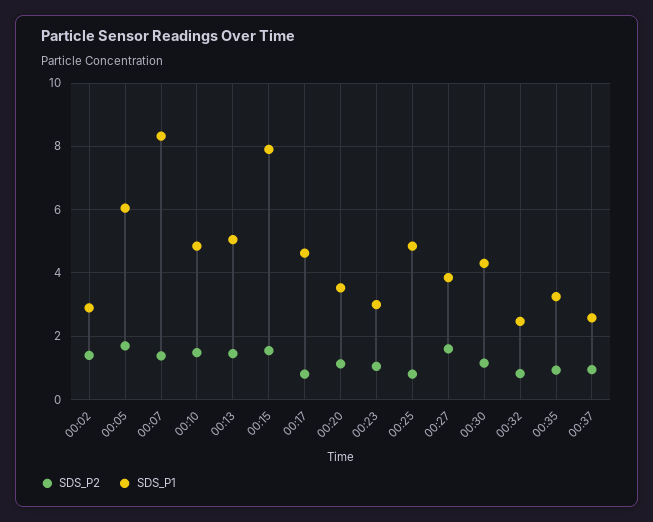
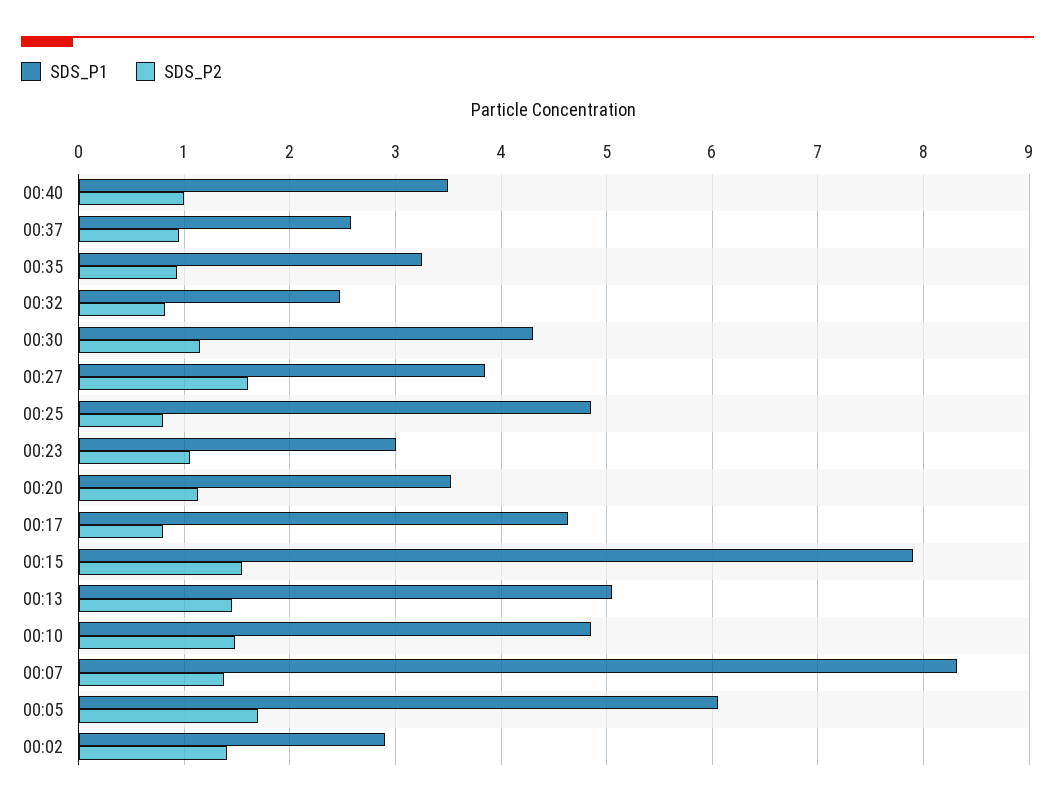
SDS_P1, 00:40: none -> 3.5
SDS_P2, 00:40: none -> 1

